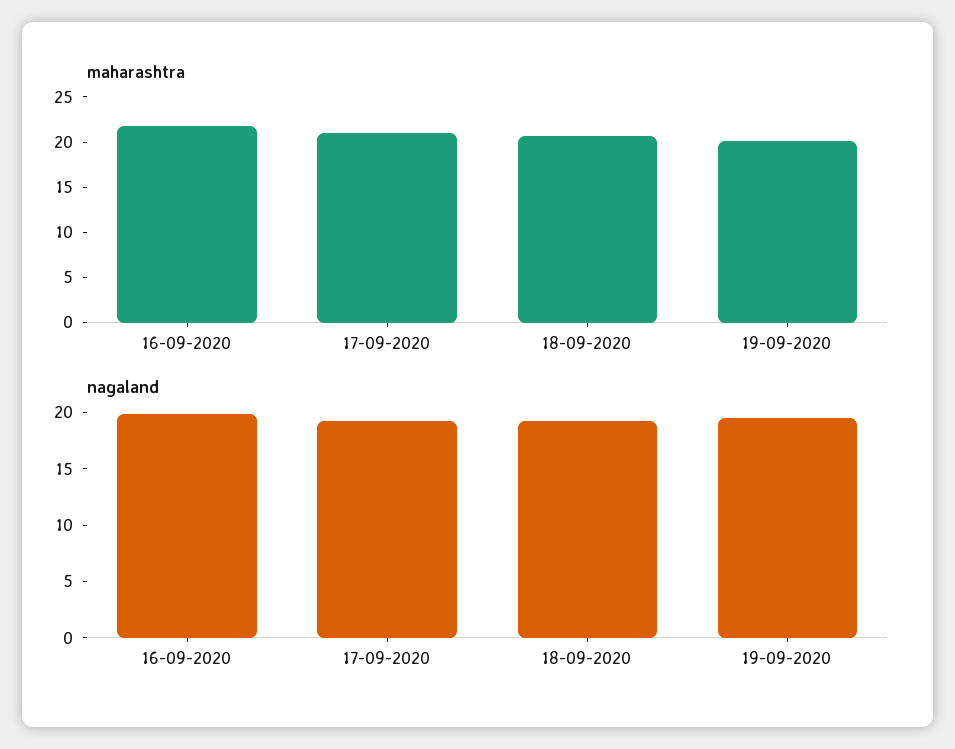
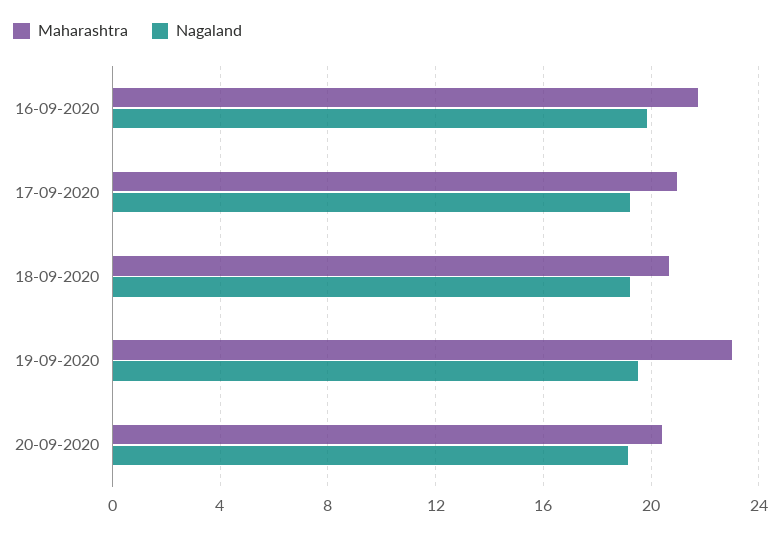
maharashtra, 19-09-2020: 20 -> 23
maharashtra, 20-09-2020: none -> 20.5
nagaland, 20-09-2020: none -> 19

